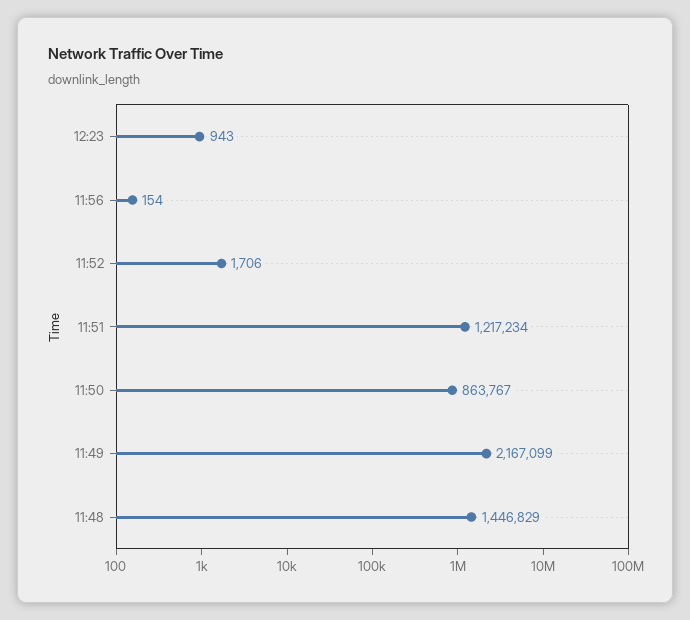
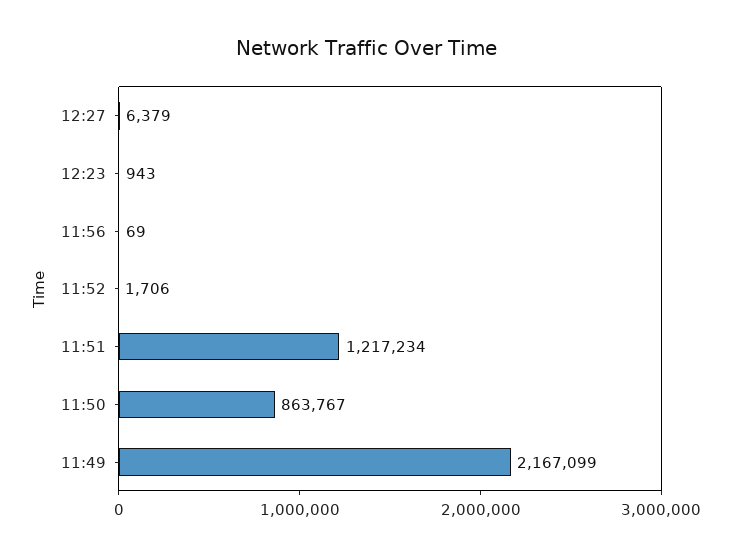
11:56: 154 -> 69
11:48: 1446829 -> none
12:27: none -> 6379

